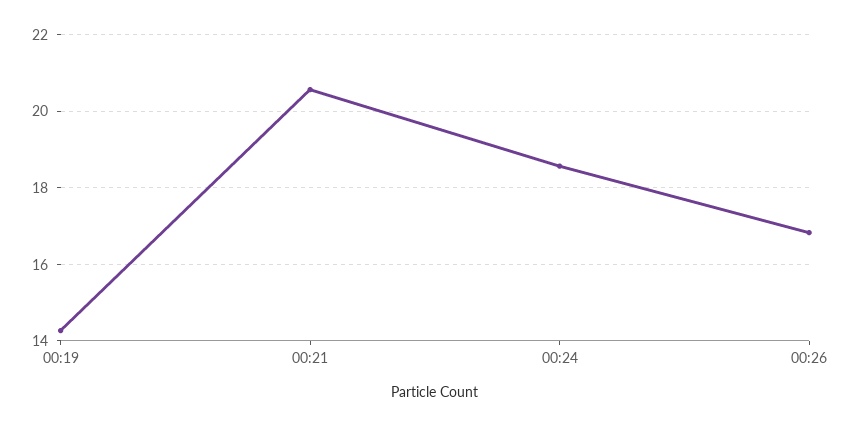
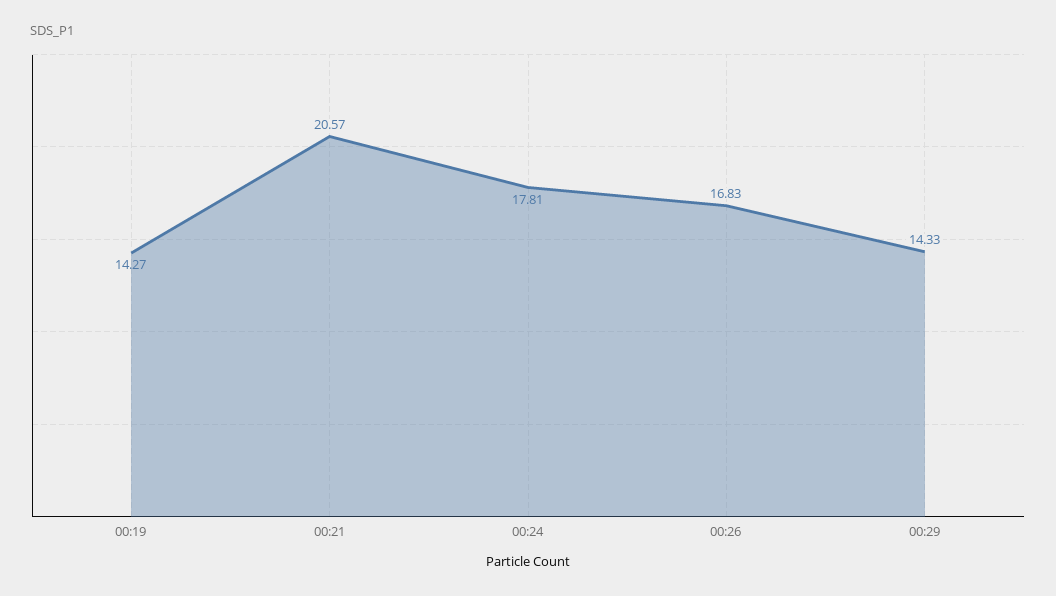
00:24: 18.6 -> 17.81
00:29: none -> 14.33

